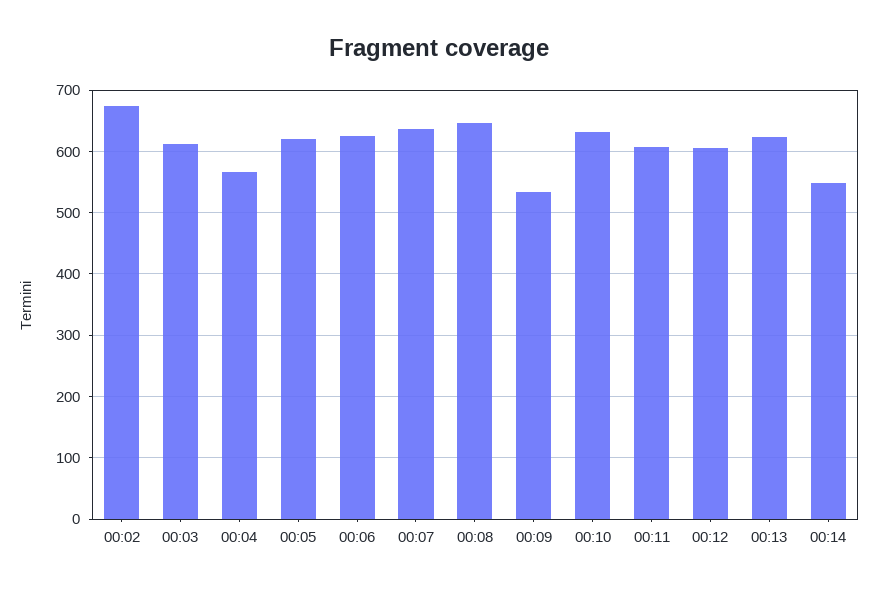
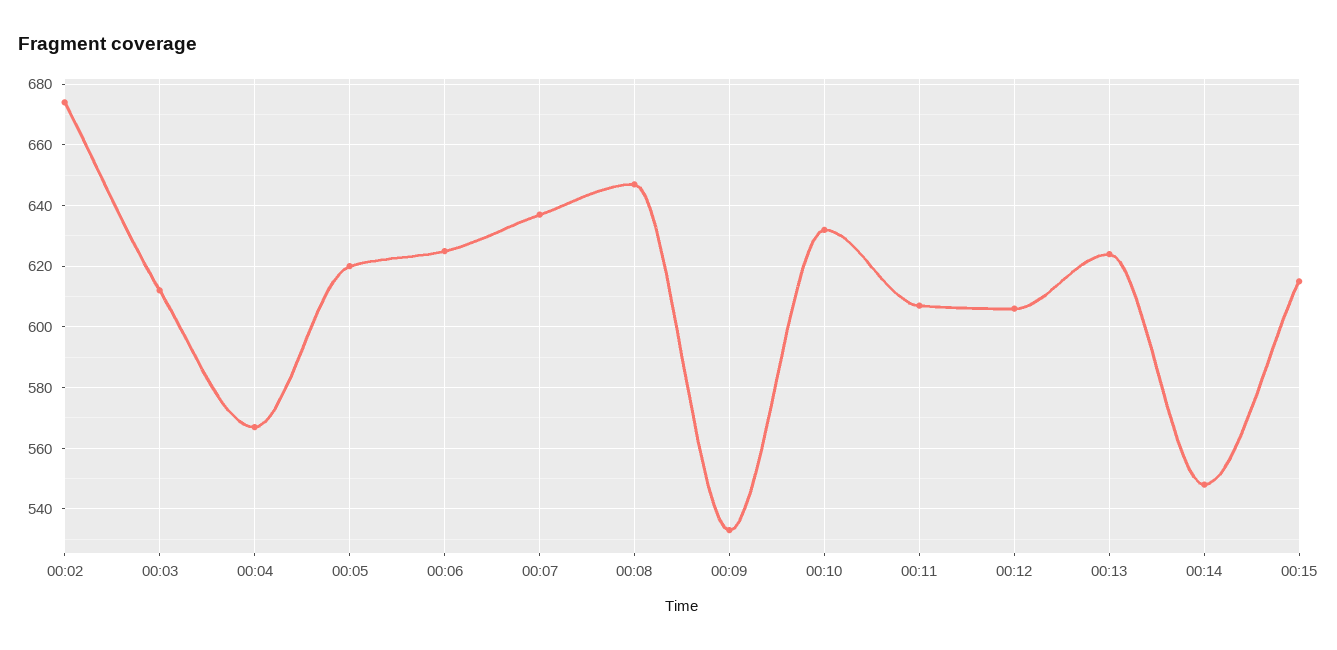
00:15: none -> 615

